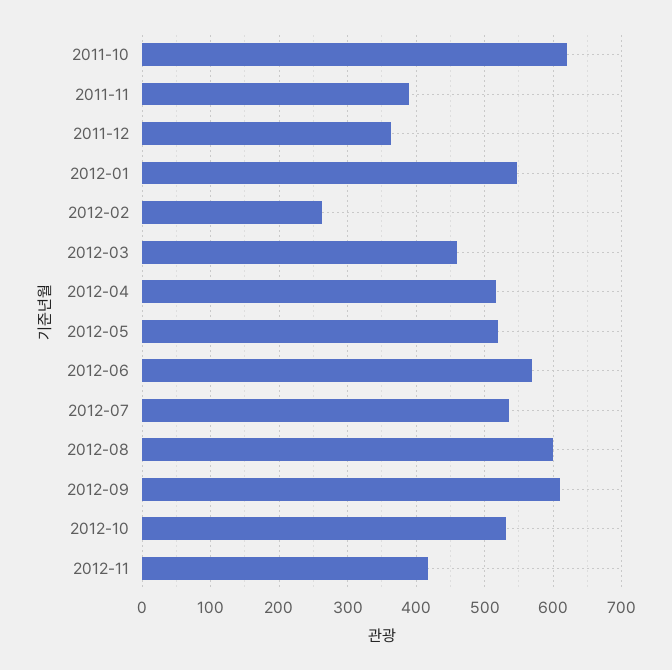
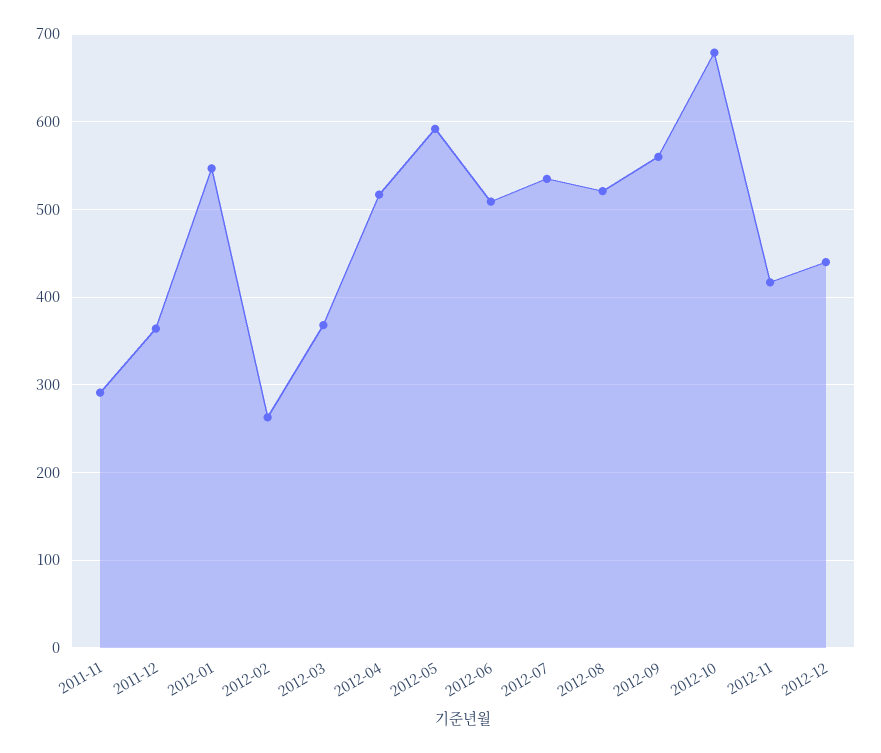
2011-10: 620 -> none
2011-11: 390 -> 290
2012-03: 460 -> 370
2012-05: 520 -> 590
2012-06: 570 -> 510
2012-08: 600 -> 520
2012-09: 610 -> 560
2012-10: 530 -> 680
2012-12: none -> 440

